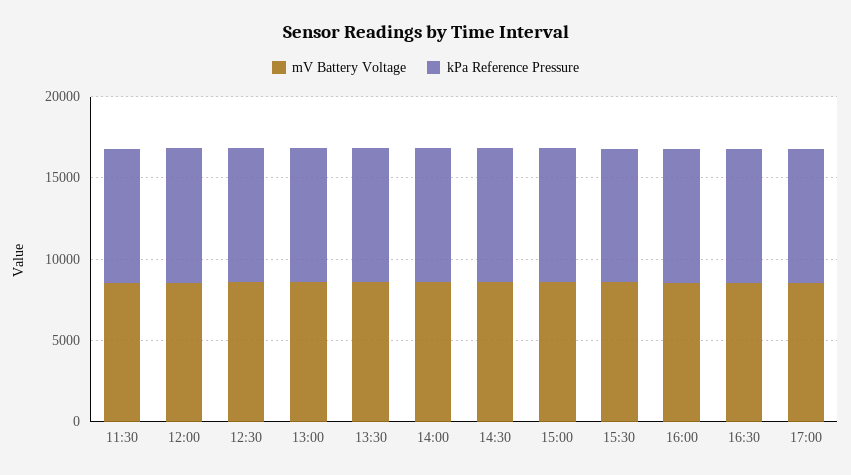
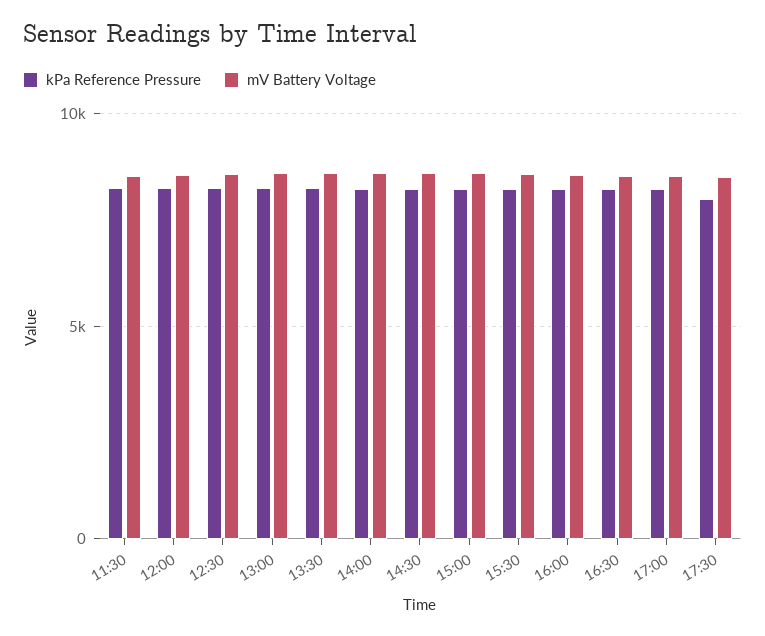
kPa Reference Pressure, 17:30: none -> 8000
mV Battery Voltage, 17:30: none -> 8500

